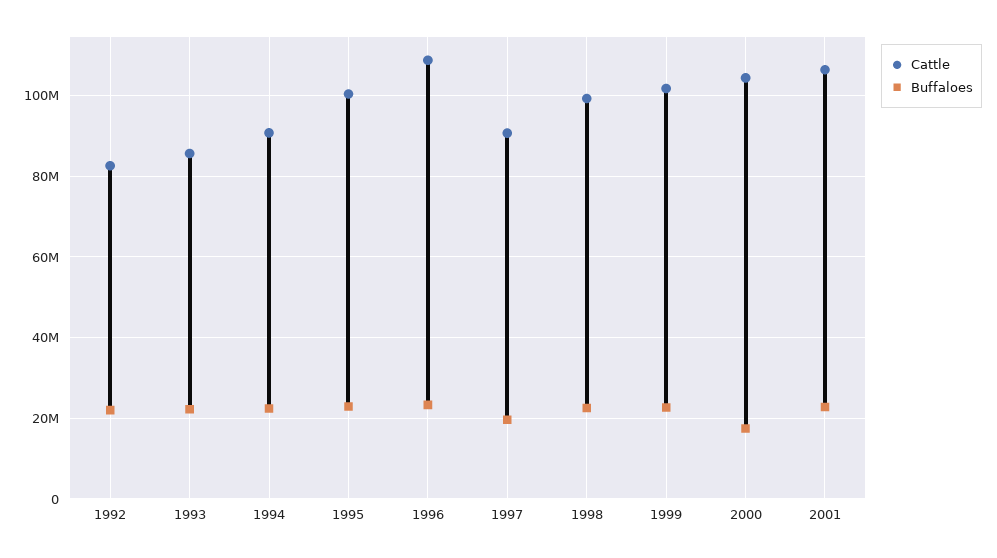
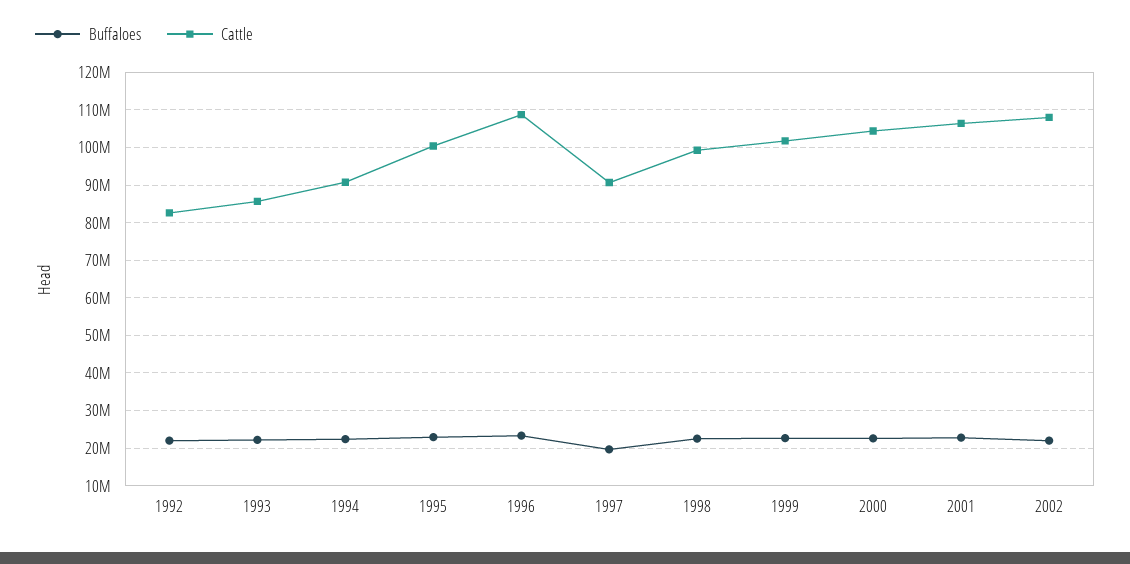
Buffaloes, 2000: 18000000 -> 22000000
Buffaloes, 2002: none -> 22000000
Cattle, 2002: none -> 108000000

